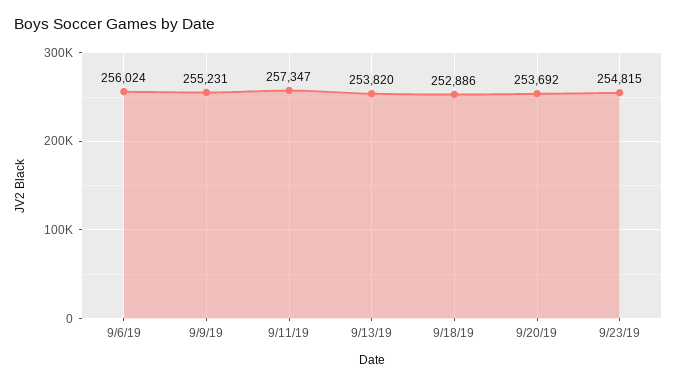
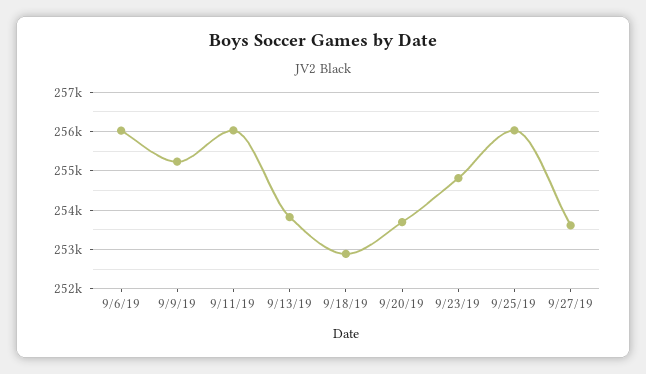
9/11/19: 257347 -> 256000
9/25/19: none -> 256000
9/27/19: none -> 253600

